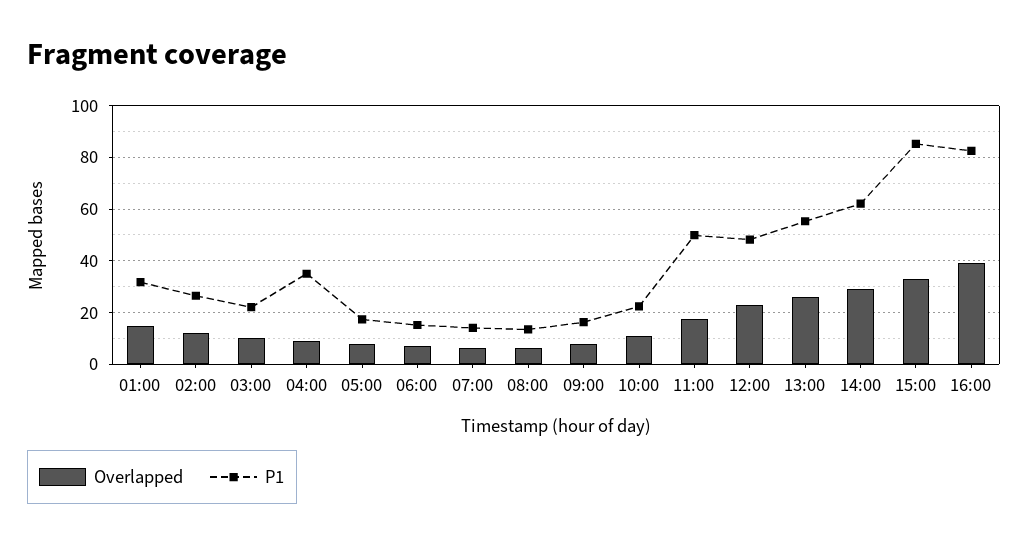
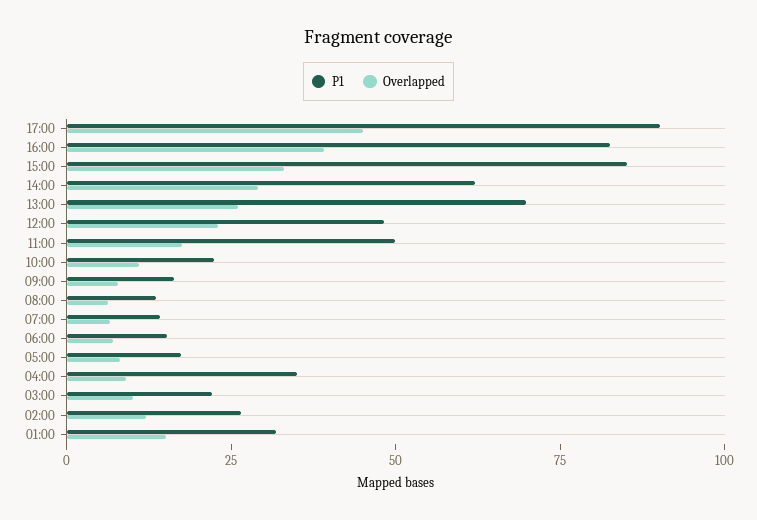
P1, 13:00: 55 -> 70
P1, 17:00: none -> 90
Overlapped, 17:00: none -> 45

